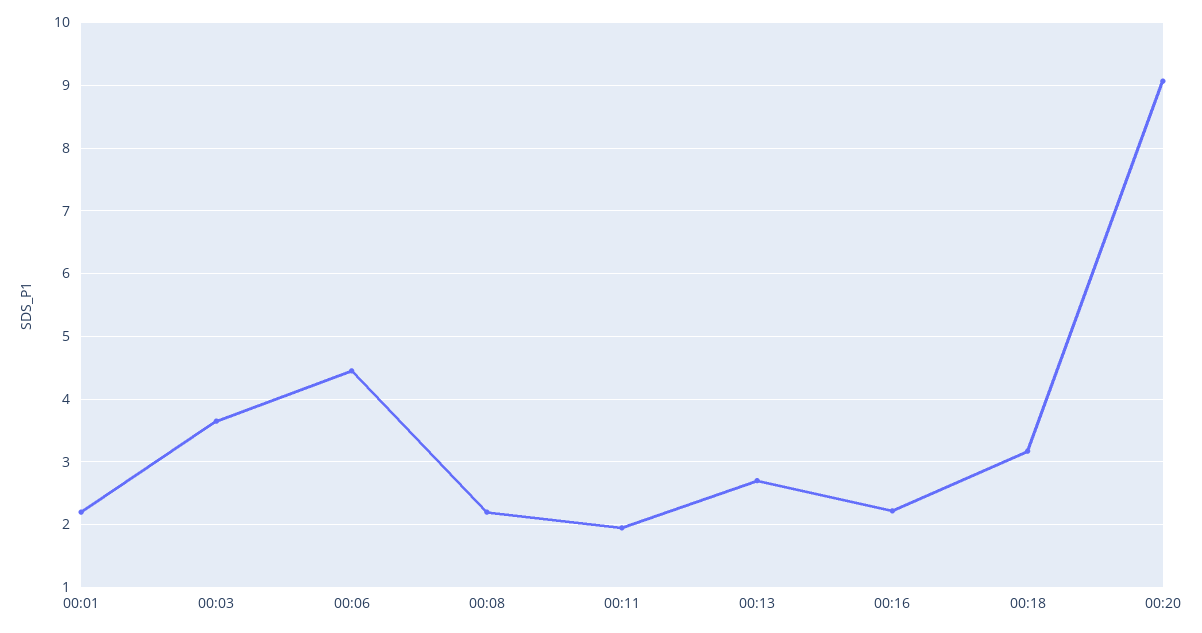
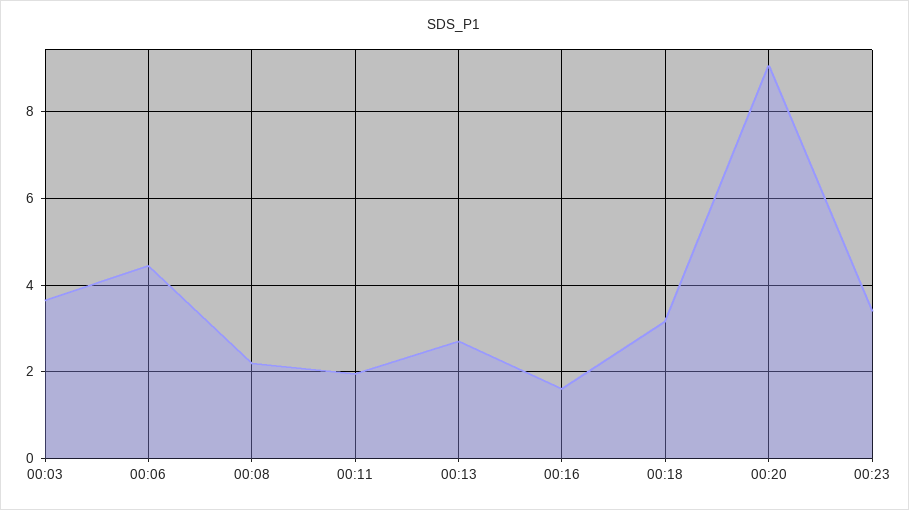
00:01: 2.2 -> none
00:16: 2.2 -> 1.6
00:23: none -> 3.4

